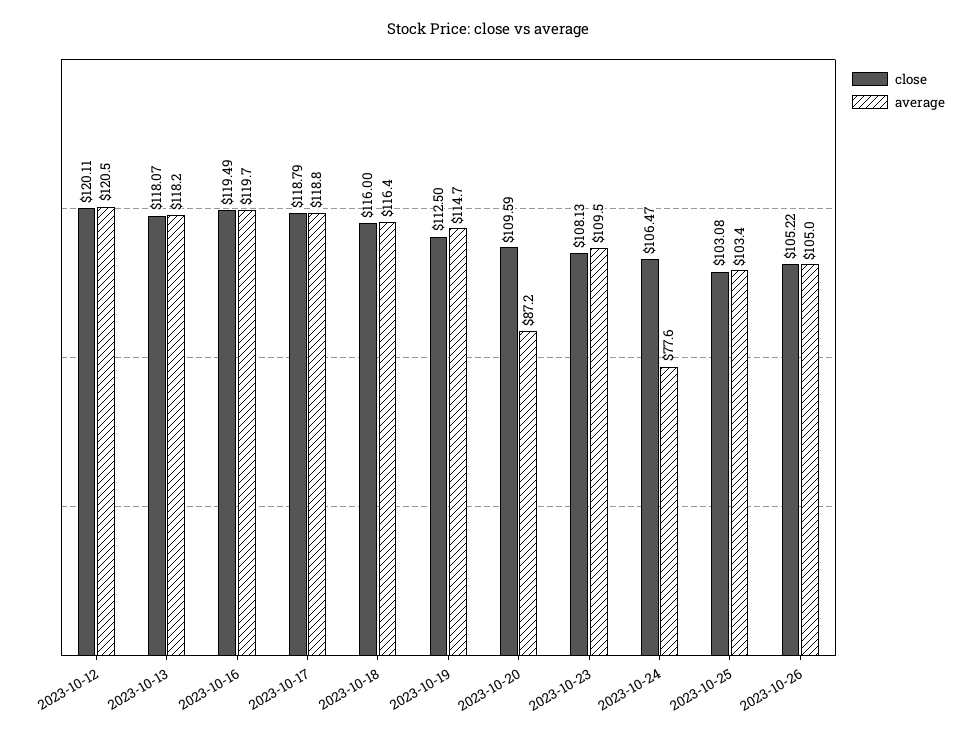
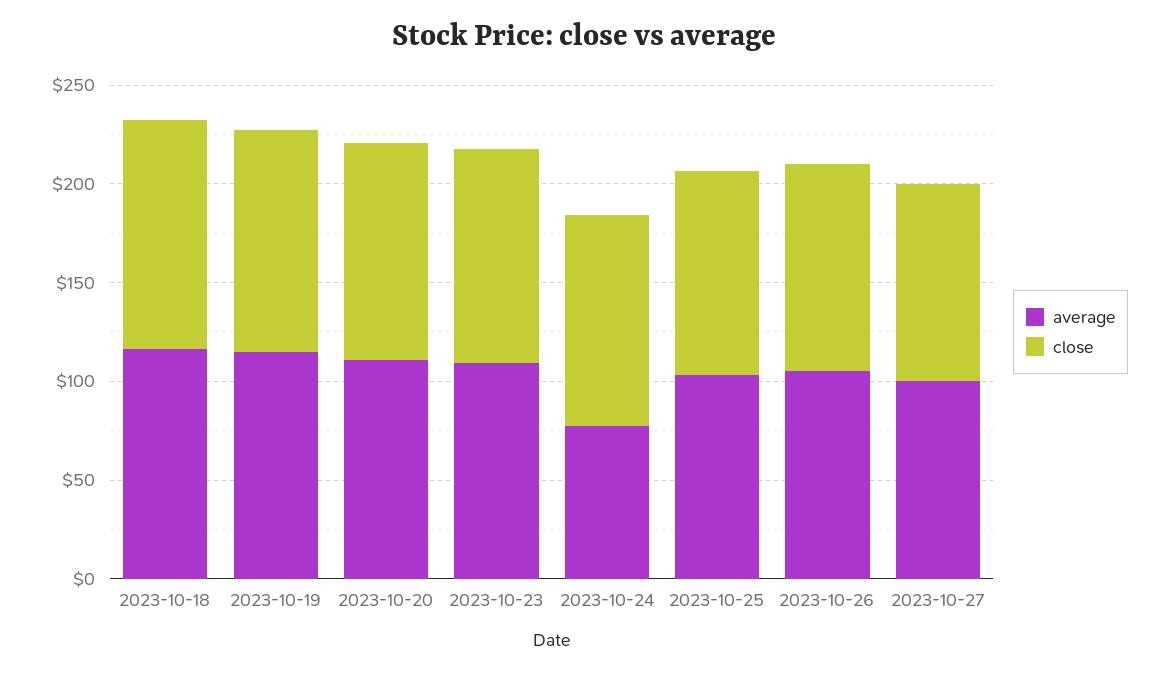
close, 2023-10-12: 120.11 -> none
average, 2023-10-12: 120.5 -> none
close, 2023-10-13: 118.07 -> none
average, 2023-10-13: 118.2 -> none
close, 2023-10-16: 119.49 -> none
average, 2023-10-16: 119.7 -> none
close, 2023-10-17: 118.79 -> none
average, 2023-10-17: 118.8 -> none
average, 2023-10-20: 87.2 -> 110
average, 2023-10-27: none -> 100
close, 2023-10-27: none -> 100

